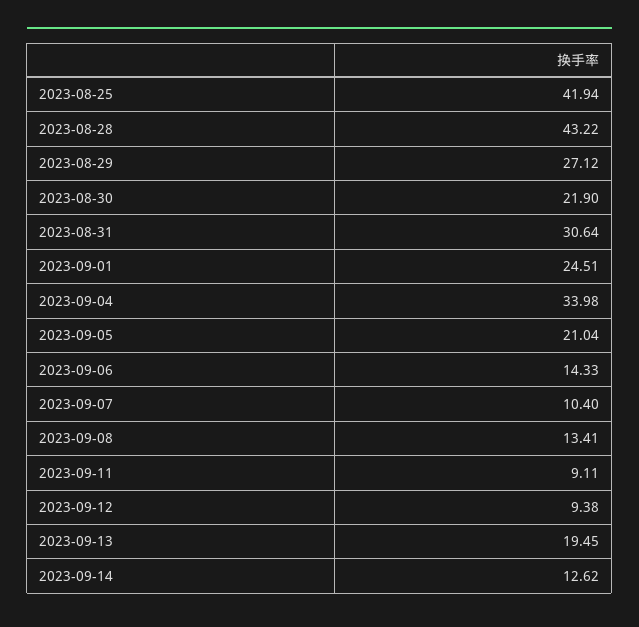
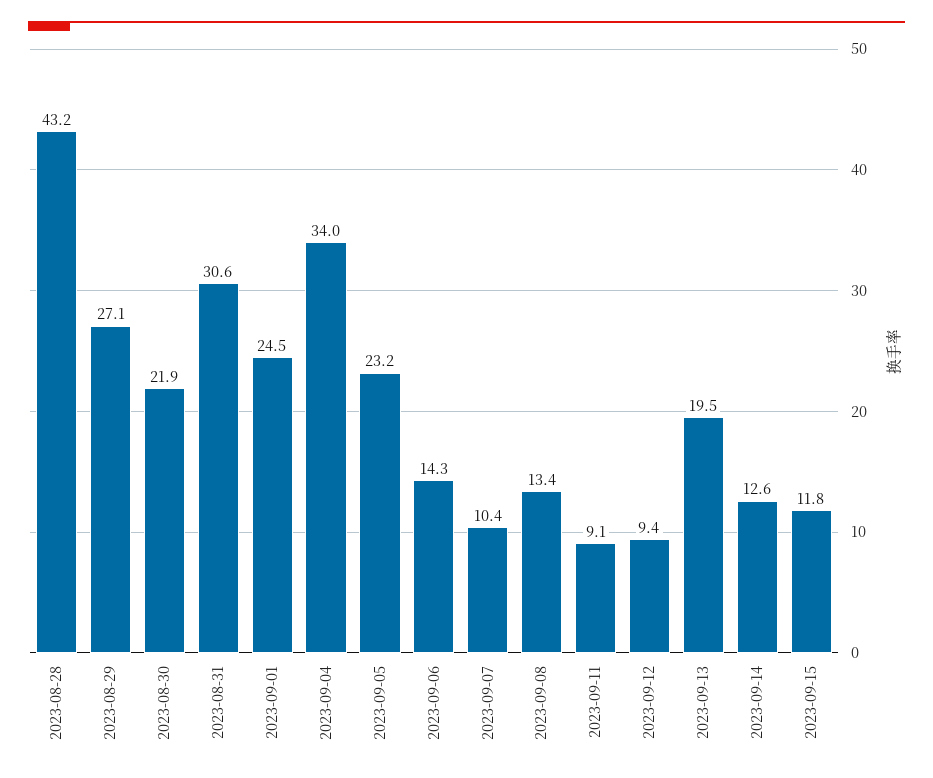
2023-08-25: 41.94 -> none
2023-09-05: 21.04 -> 23.2
2023-09-15: none -> 11.8

